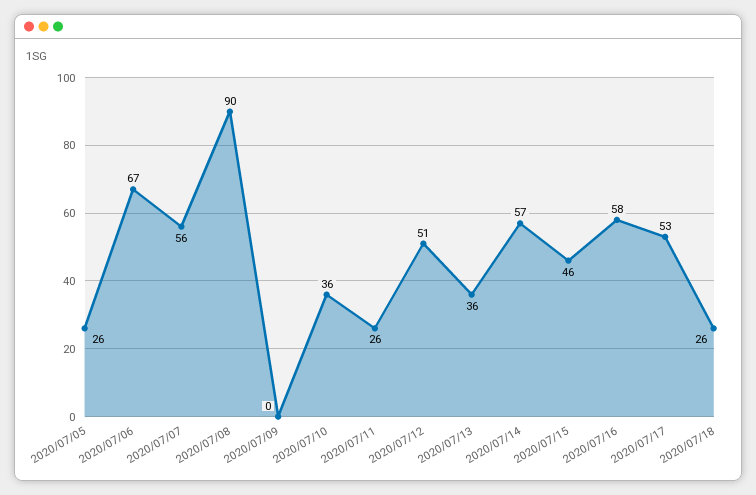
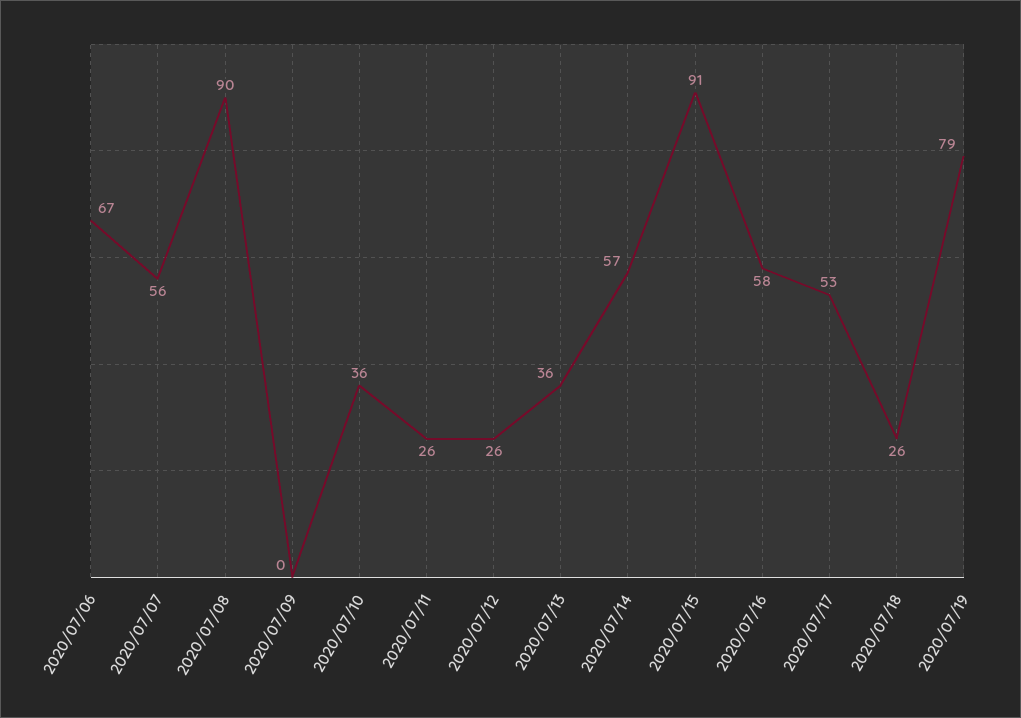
2020/07/05: 26 -> none
2020/07/12: 51 -> 26
2020/07/15: 46 -> 91
2020/07/19: none -> 79

